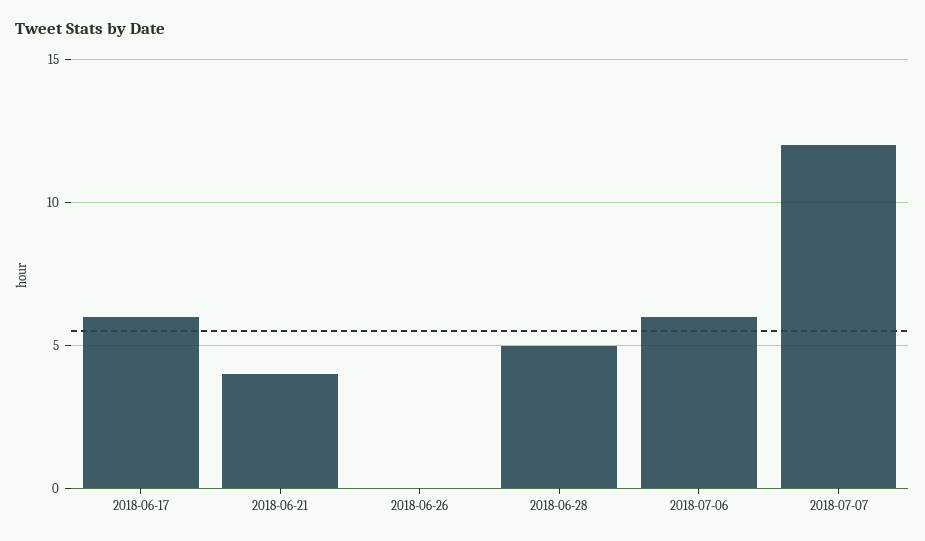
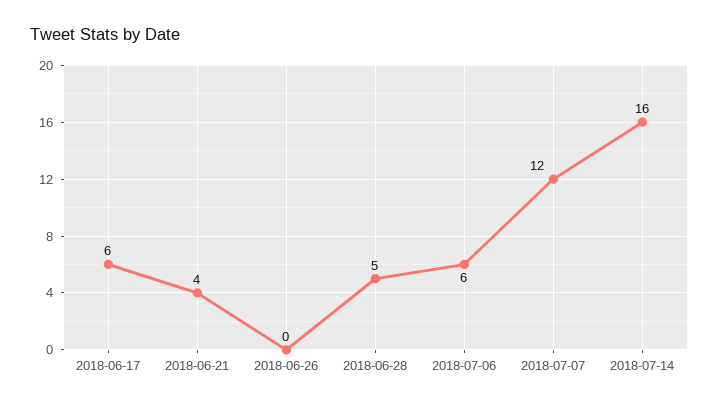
2018-07-14: none -> 16

